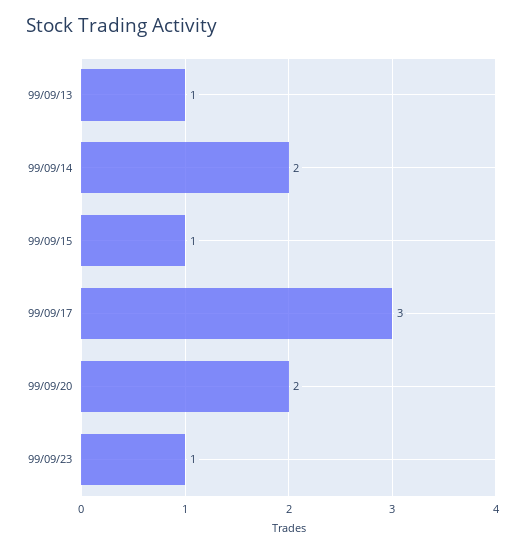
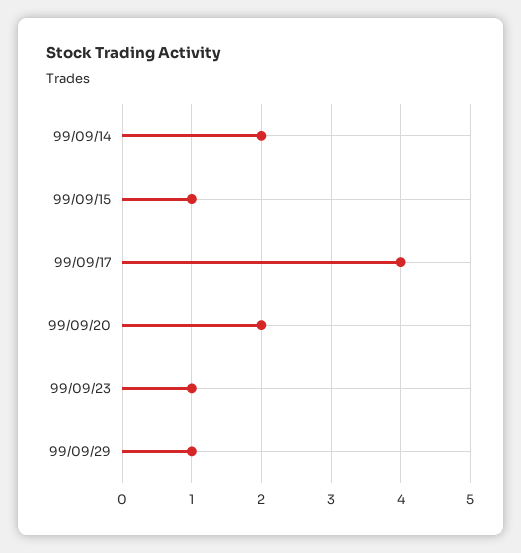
99/09/13: 1 -> none
99/09/17: 3 -> 4
99/09/29: none -> 1

